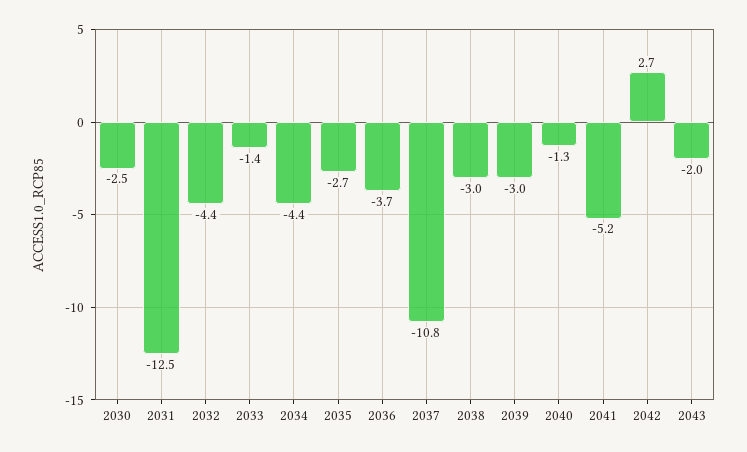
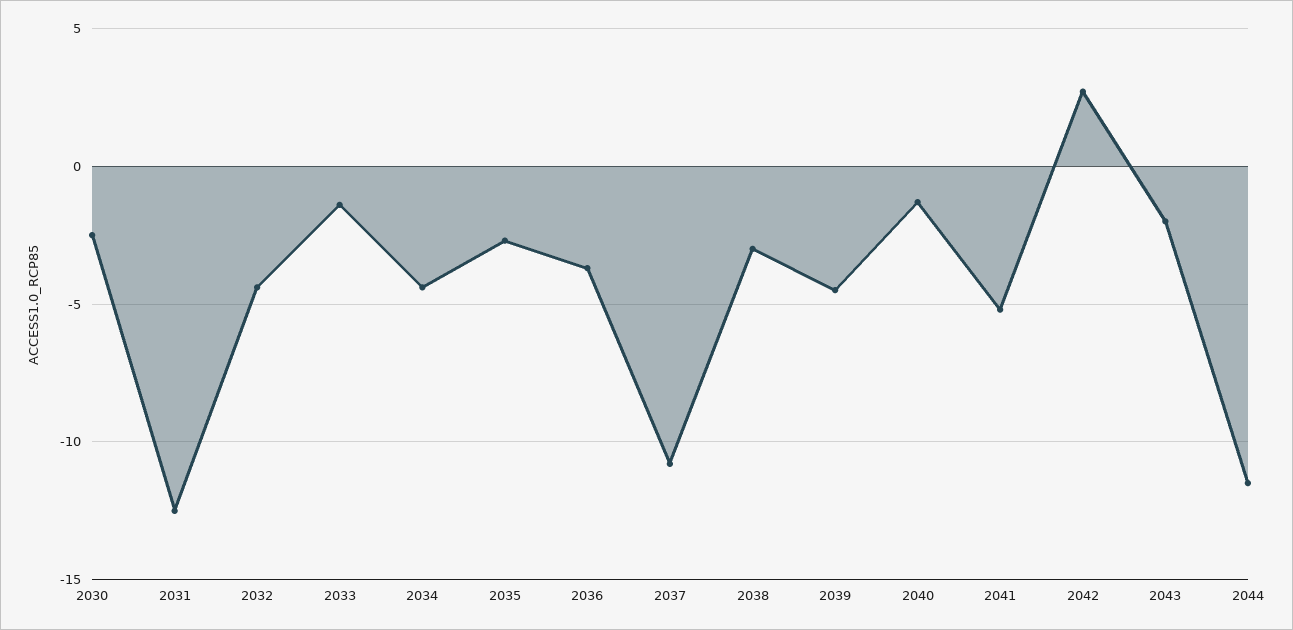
2039: -3 -> -4.5
2044: none -> -11.5

